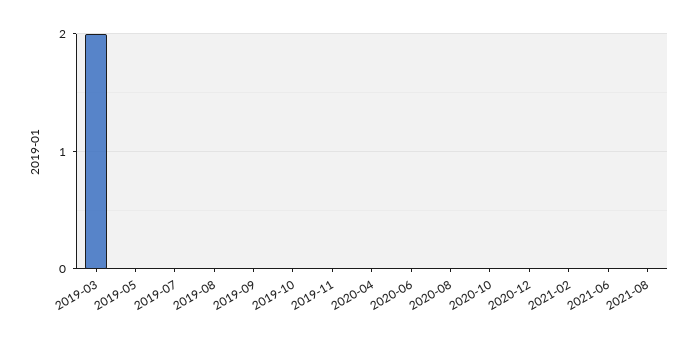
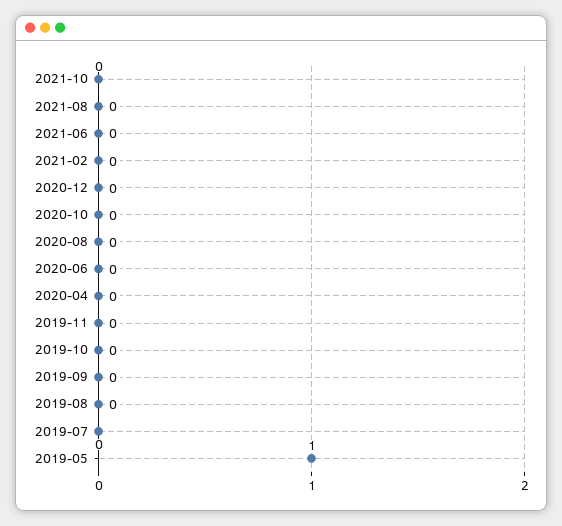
2019-03: 2 -> none
2019-05: 0 -> 1
2021-10: none -> 0

